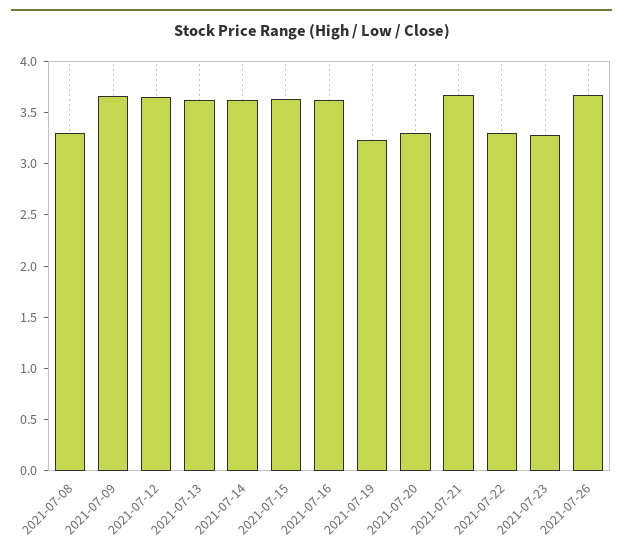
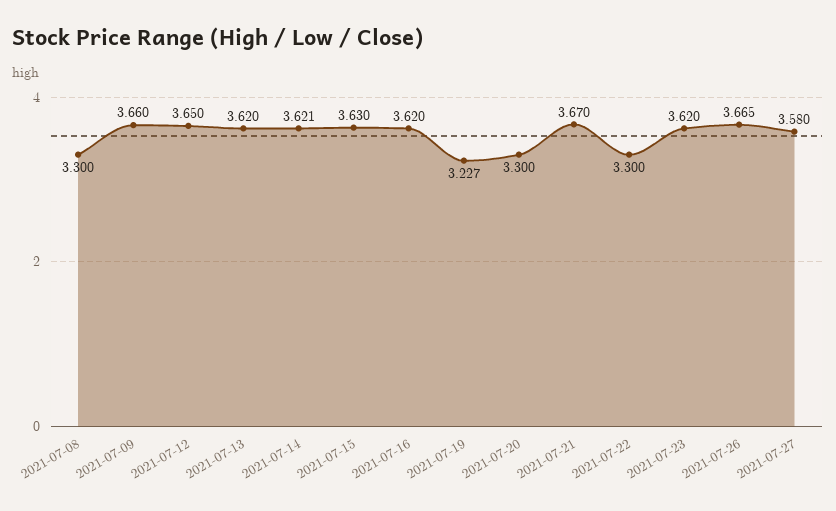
2021-07-23: 3.3 -> 3.62
2021-07-27: none -> 3.58

